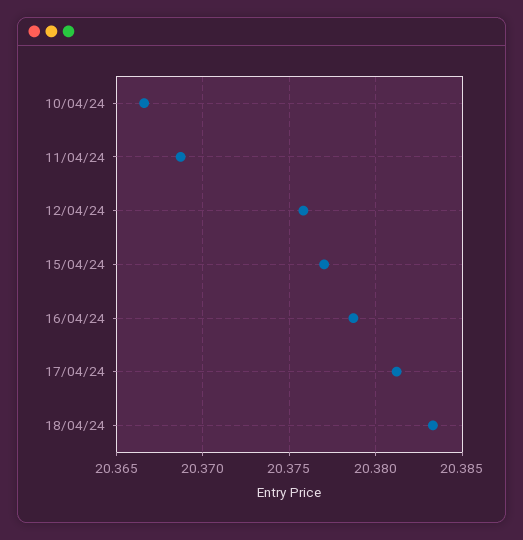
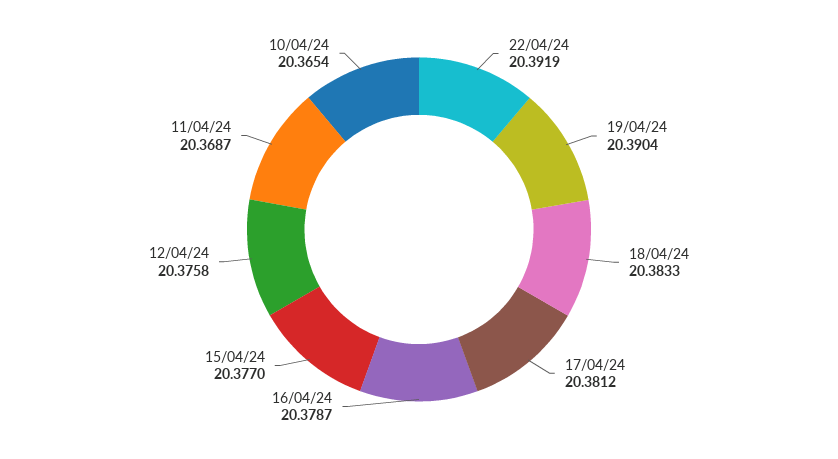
10/04/24: 20.3665 -> 20.3654
22/04/24: none -> 20.3919
19/04/24: none -> 20.3904

